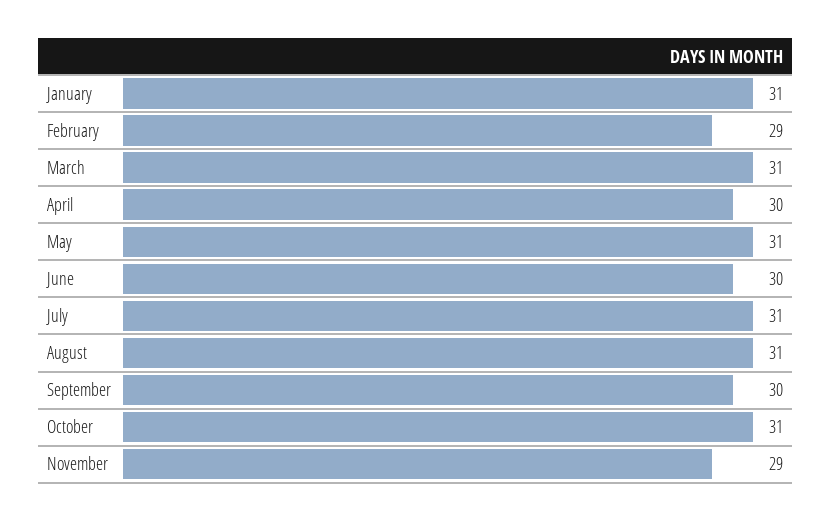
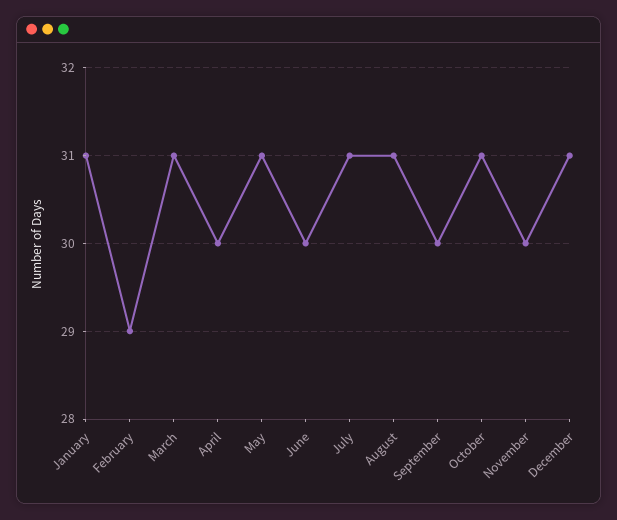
November: 29 -> 30
December: none -> 31

